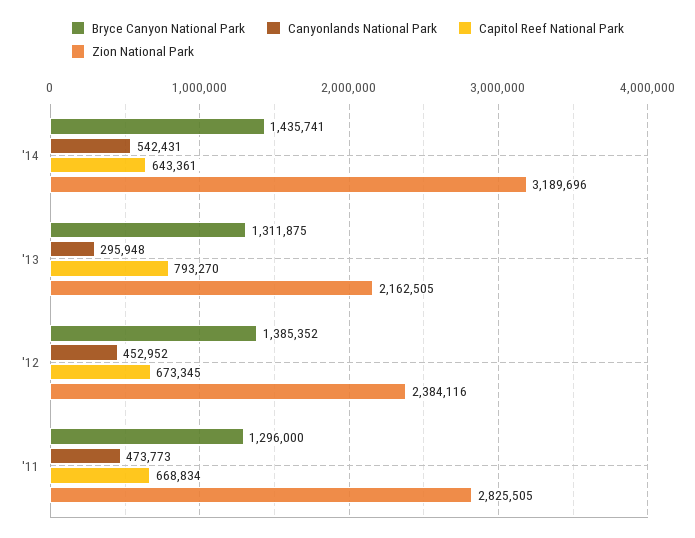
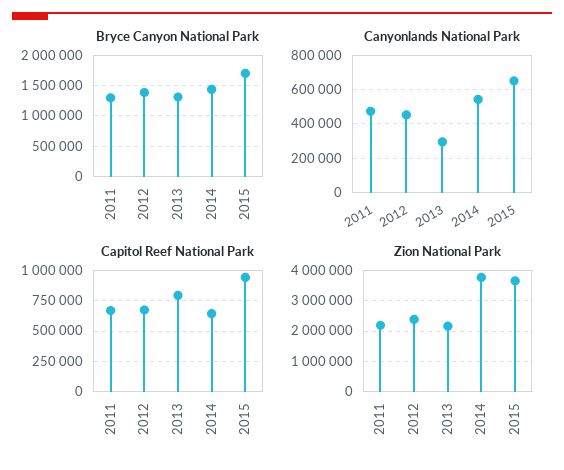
Zion National Park, '14: 3189696 -> 3800000
Zion National Park, '11: 2825505 -> 2200000
Bryce Canyon National Park, 2015: none -> 1700000
Canyonlands National Park, 2015: none -> 650000
Capitol Reef National Park, 2015: none -> 950000
Zion National Park, 2015: none -> 3600000

